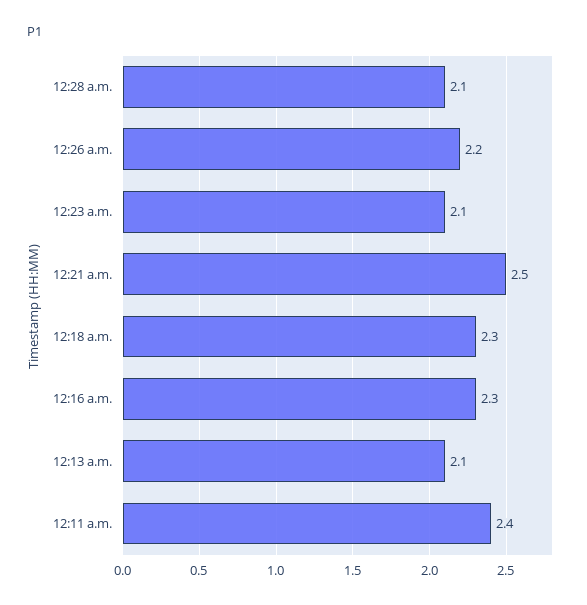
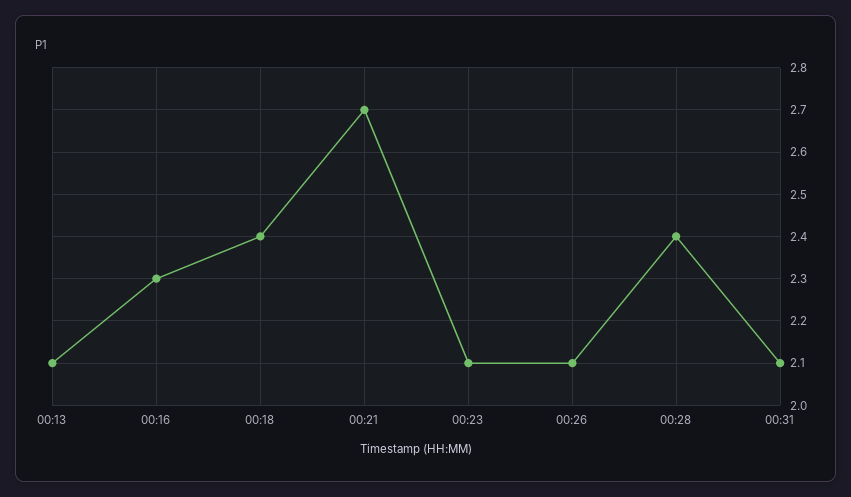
12:28 a.m.: 2.1 -> 2.4
12:26 a.m.: 2.2 -> 2.1
12:21 a.m.: 2.5 -> 2.7
12:18 a.m.: 2.3 -> 2.4
12:11 a.m.: 2.4 -> none
00:31: none -> 2.1

